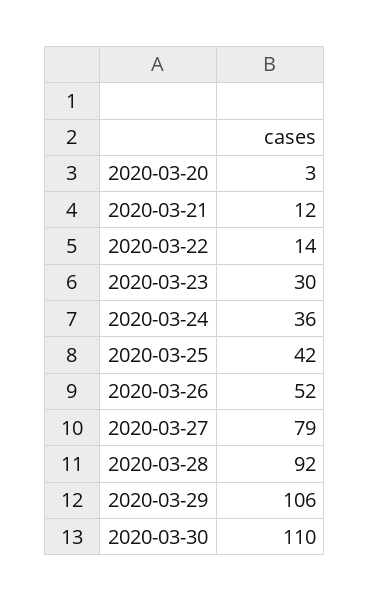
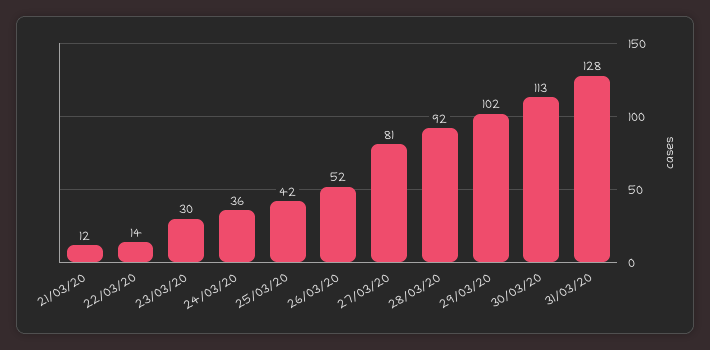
2020-03-20: 3 -> none
2020-03-27: 79 -> 81
2020-03-29: 106 -> 102
2020-03-30: 110 -> 113
31/03/20: none -> 128

